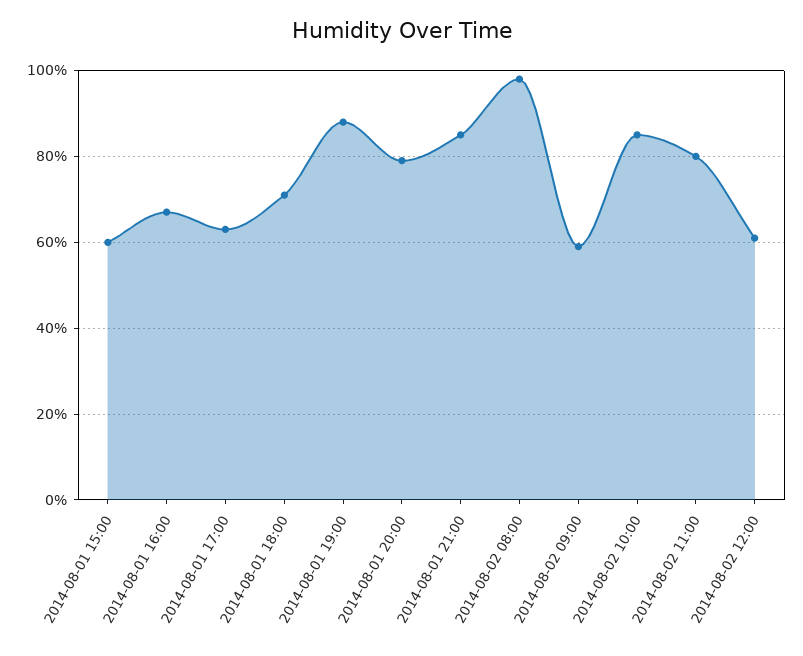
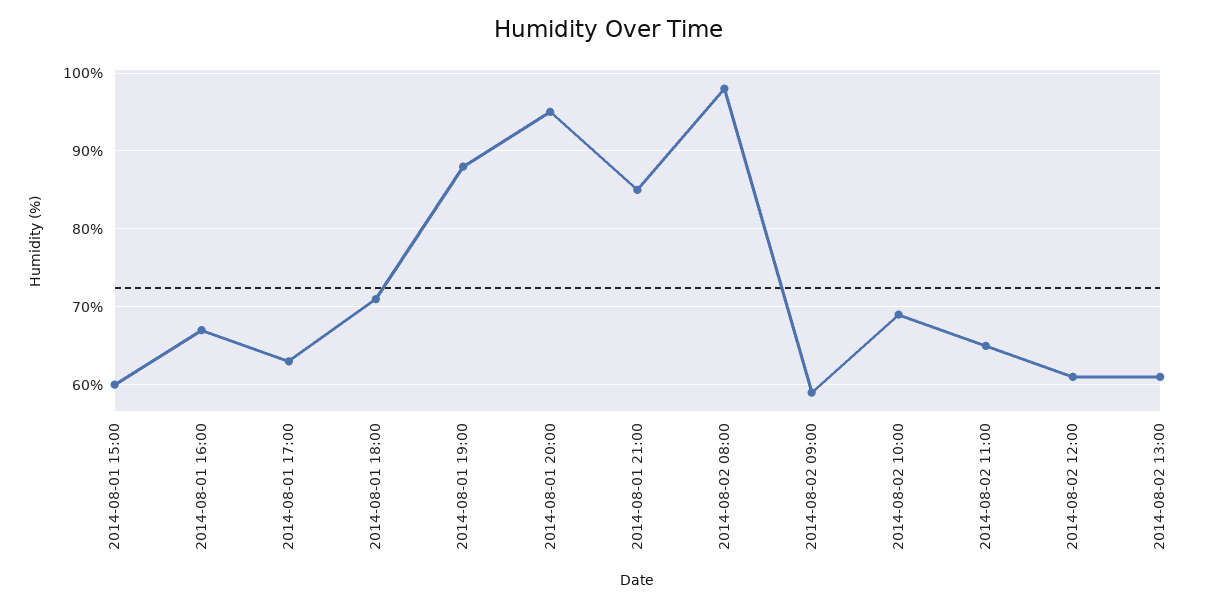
2014-08-01 20:00: 80 -> 95
2014-08-02 10:00: 85 -> 69
2014-08-02 11:00: 80 -> 65
2014-08-02 13:00: none -> 61

